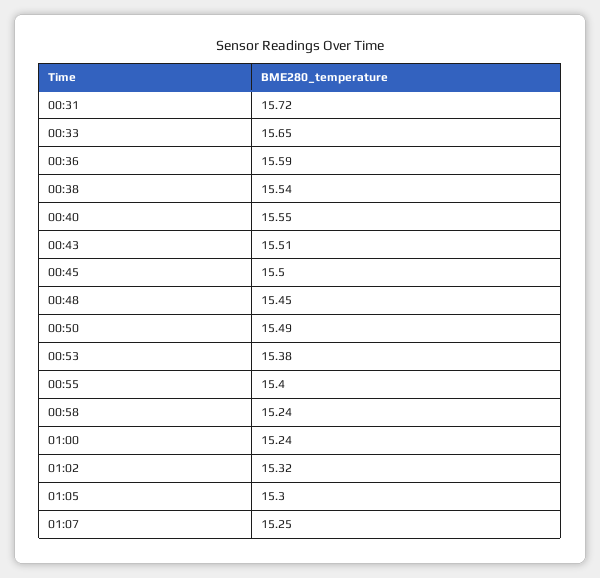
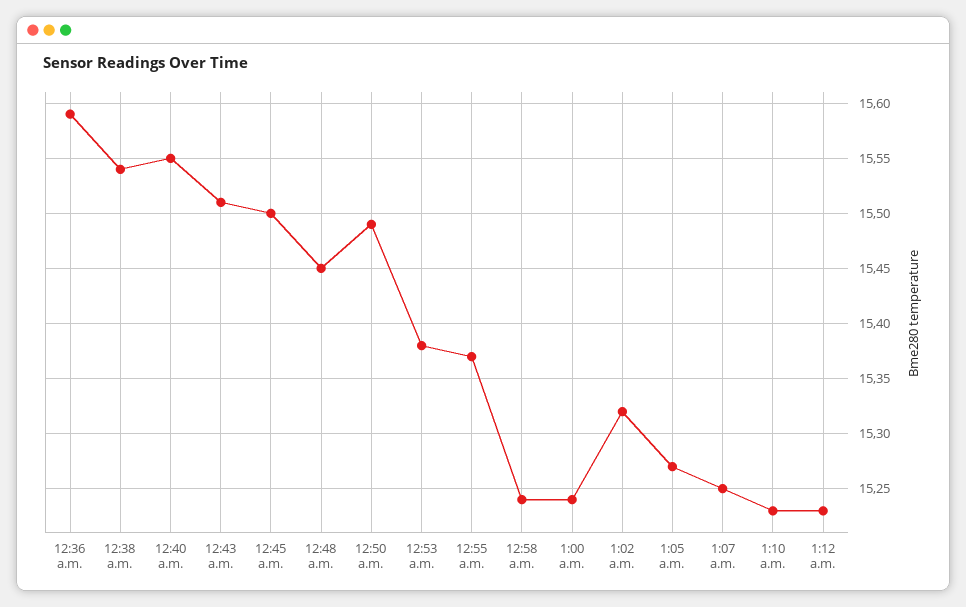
00:31: 15.72 -> none
00:33: 15.65 -> none
00:55: 15.4 -> 15.37
01:05: 15.3 -> 15.27
1:10 a.m.: none -> 15.23
1:12 a.m.: none -> 15.23

